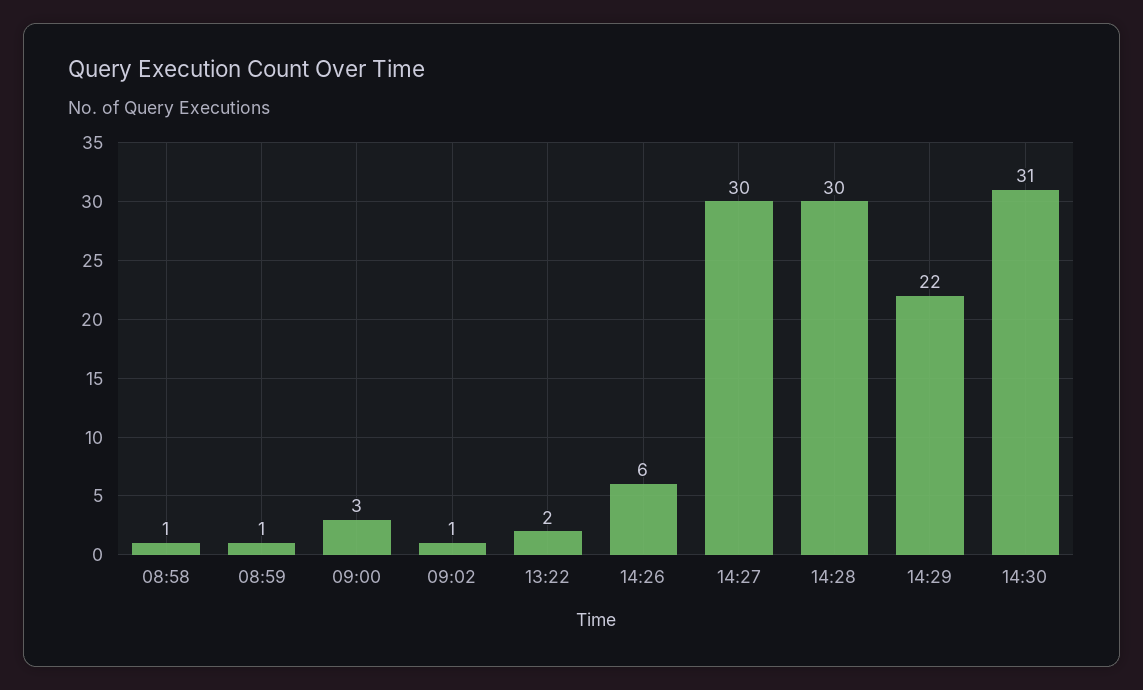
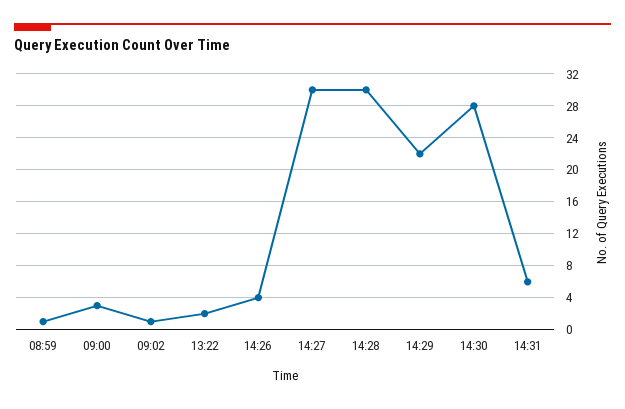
08:58: 1 -> none
14:26: 6 -> 4
14:30: 31 -> 28
14:31: none -> 6

